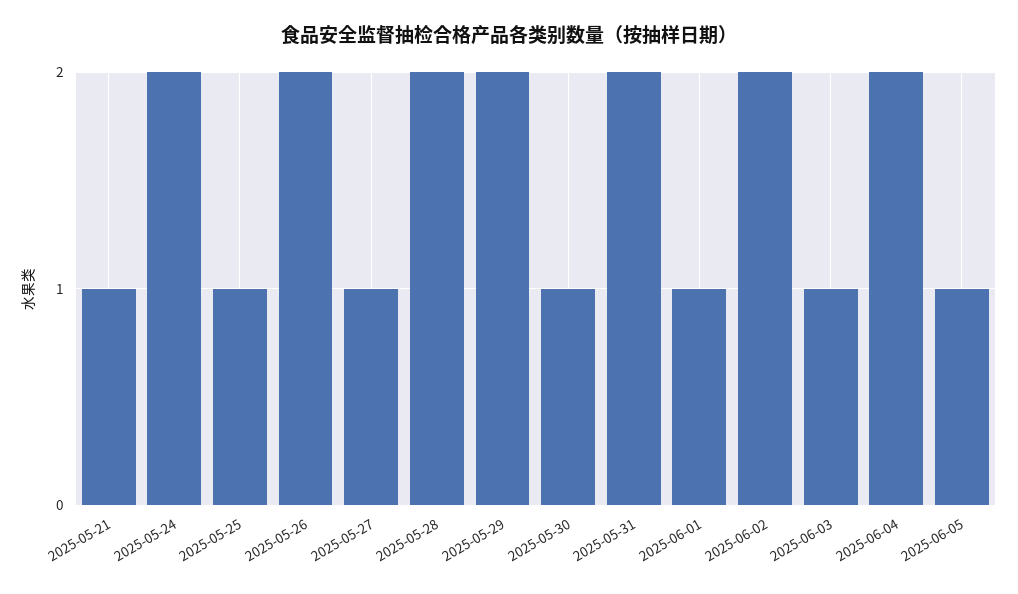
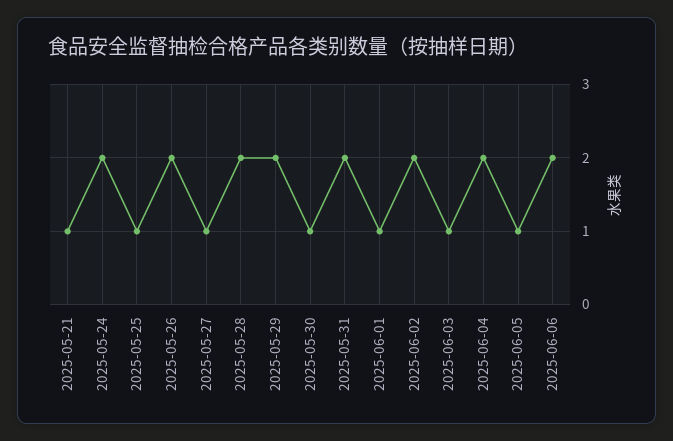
2025-06-06: none -> 2

